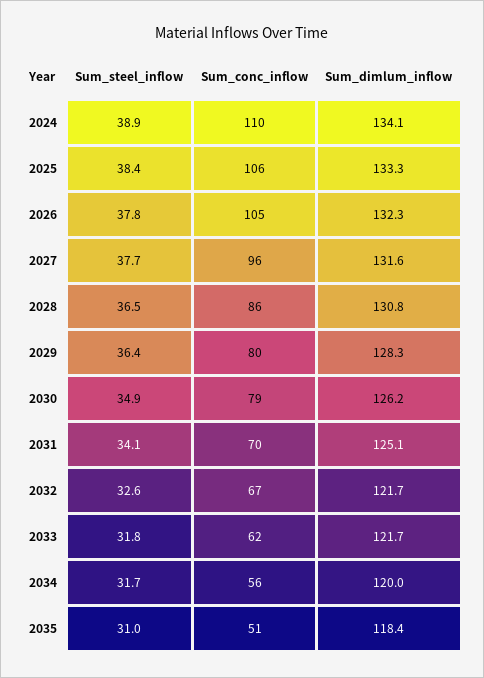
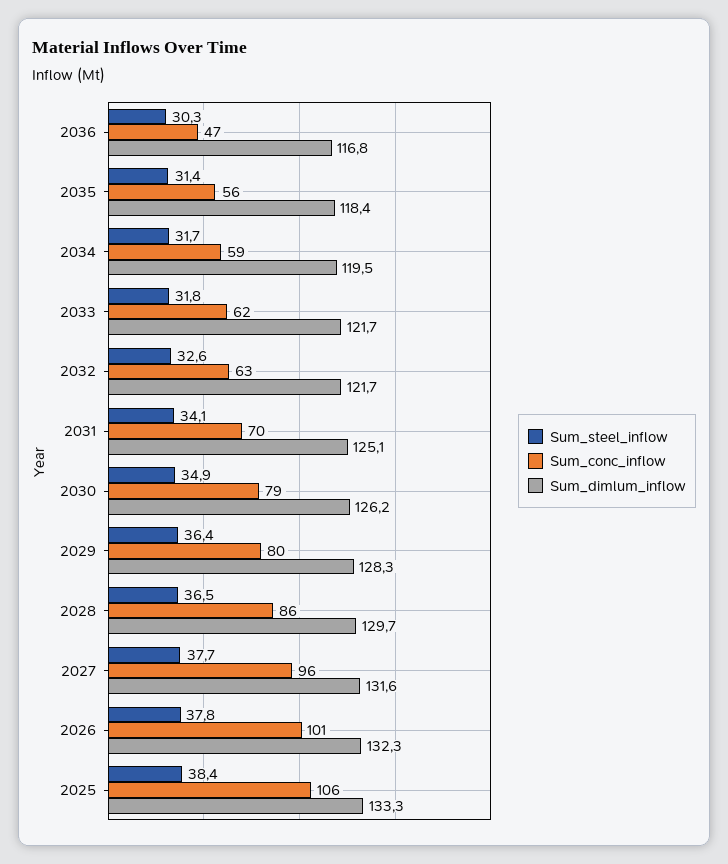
Sum_steel_inflow, 2024: 38.9 -> none
Sum_conc_inflow, 2024: 110 -> none
Sum_dimlum_inflow, 2024: 134.1 -> none
Sum_conc_inflow, 2026: 105 -> 101
Sum_dimlum_inflow, 2028: 130.8 -> 129.7
Sum_conc_inflow, 2032: 67 -> 63
Sum_conc_inflow, 2034: 56 -> 59
Sum_dimlum_inflow, 2034: 120 -> 119.5
Sum_steel_inflow, 2035: 31 -> 31.4
Sum_conc_inflow, 2035: 51 -> 56
Sum_steel_inflow, 2036: none -> 30.3
Sum_conc_inflow, 2036: none -> 47
Sum_dimlum_inflow, 2036: none -> 116.8

